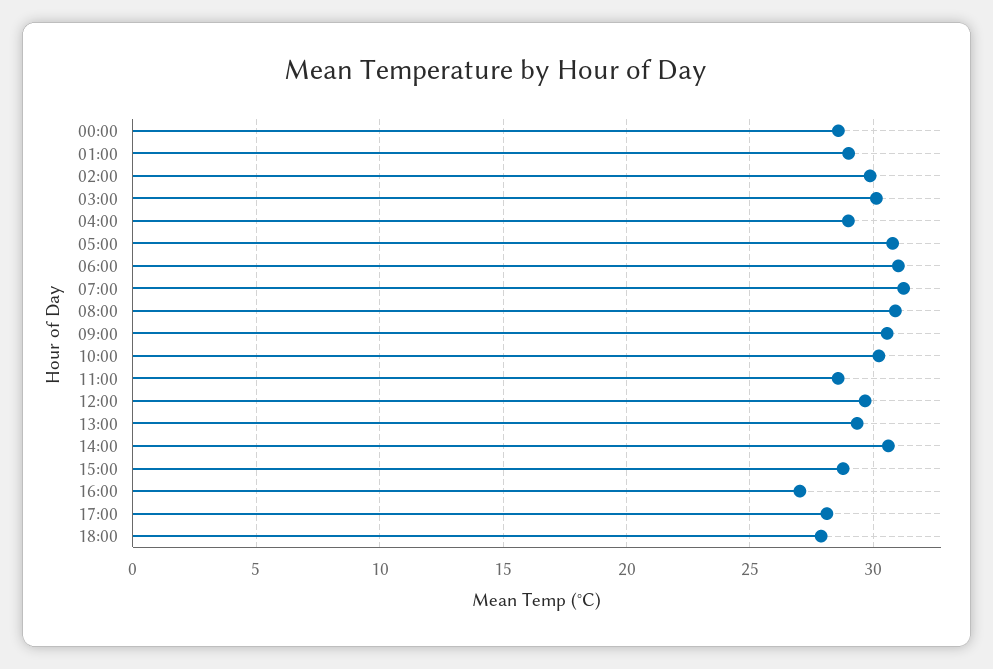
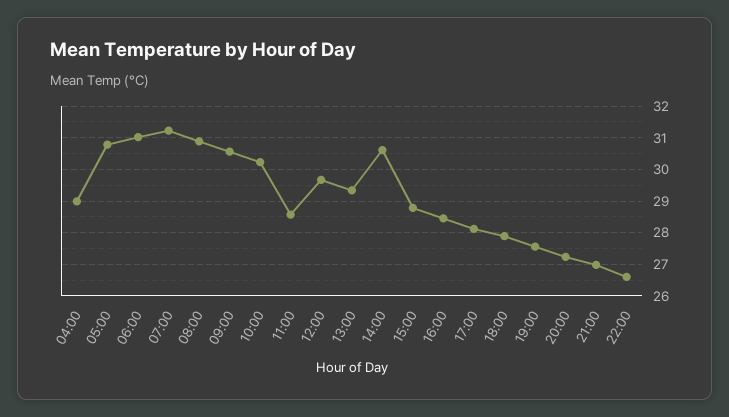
00:00: 28.5 -> none
01:00: 29 -> none
02:00: 30 -> none
03:00: 30 -> none
16:00: 27 -> 28.4
19:00: none -> 27.6
20:00: none -> 27.2
21:00: none -> 27
22:00: none -> 26.6

